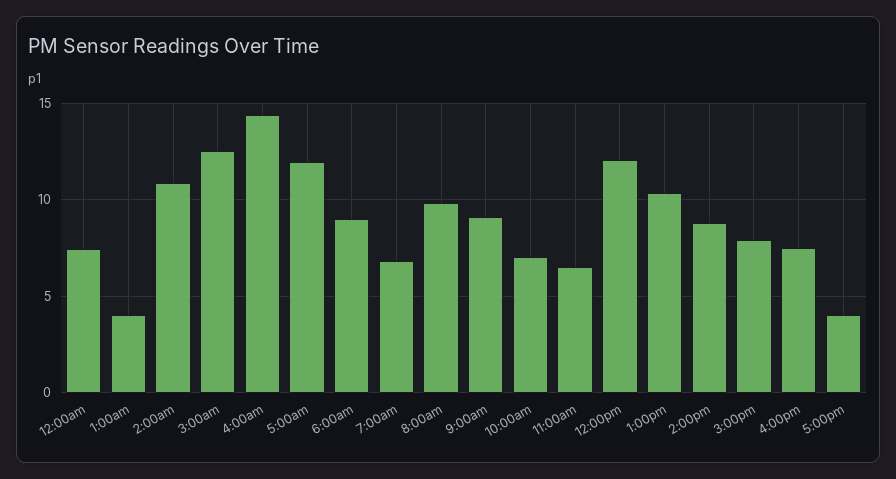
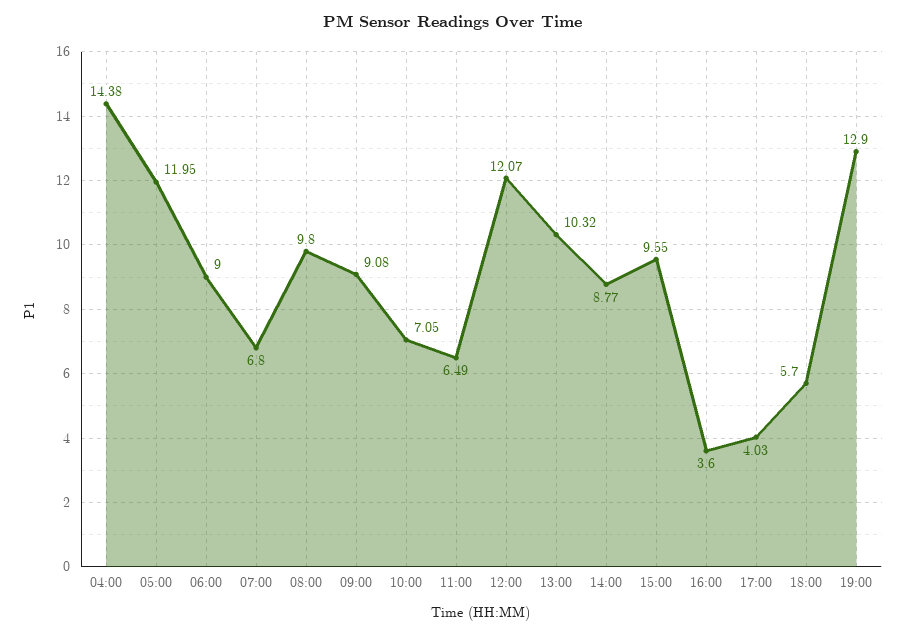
12:00am: 7.5 -> none
1:00am: 4 -> none
2:00am: 11 -> none
3:00am: 12.5 -> none
3:00pm: 8 -> 9.55
4:00pm: 7.5 -> 3.6
18:00: none -> 5.7
19:00: none -> 12.9

